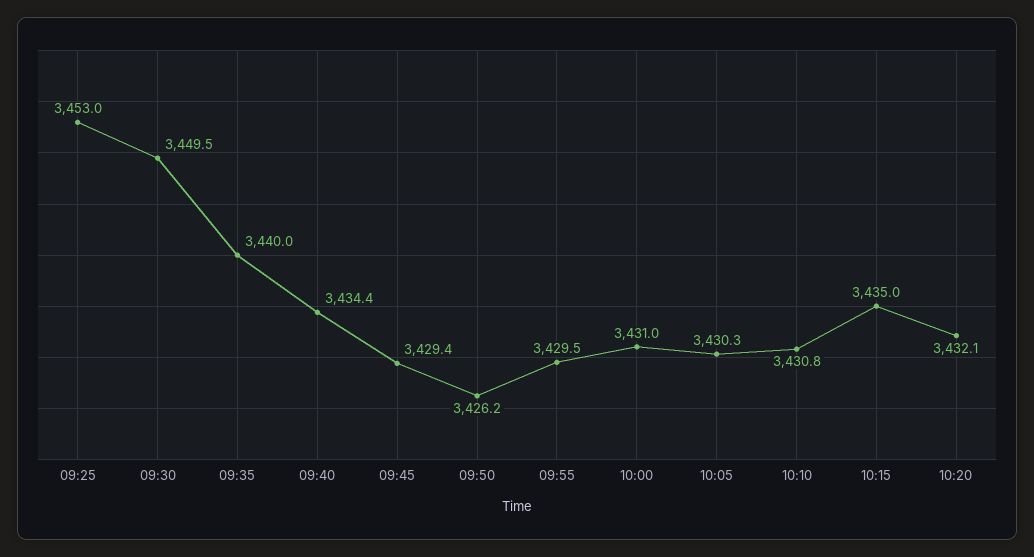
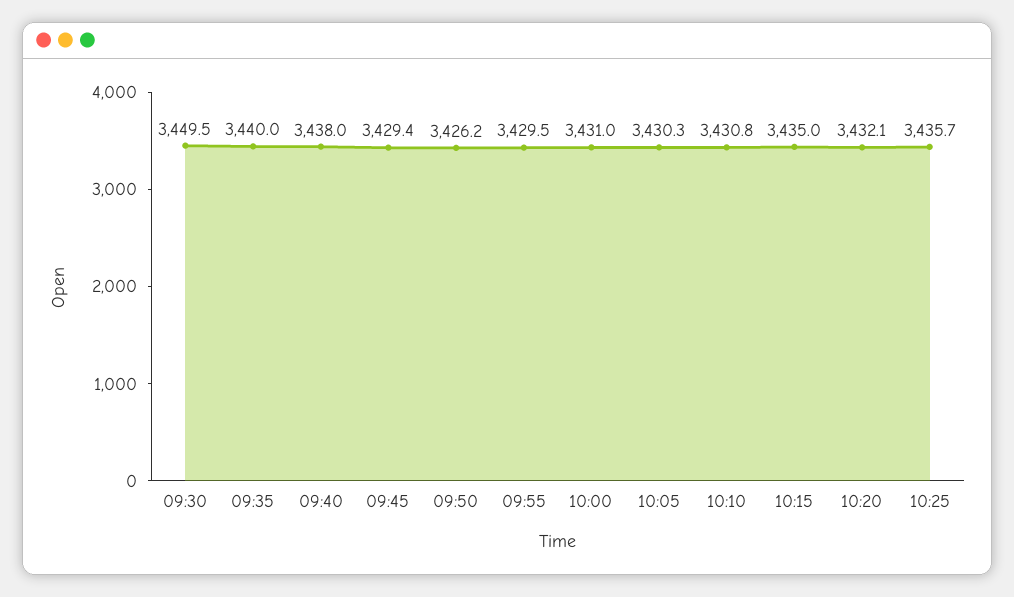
09:25: 3453 -> none
09:40: 3434.4 -> 3438
10:25: none -> 3435.7

